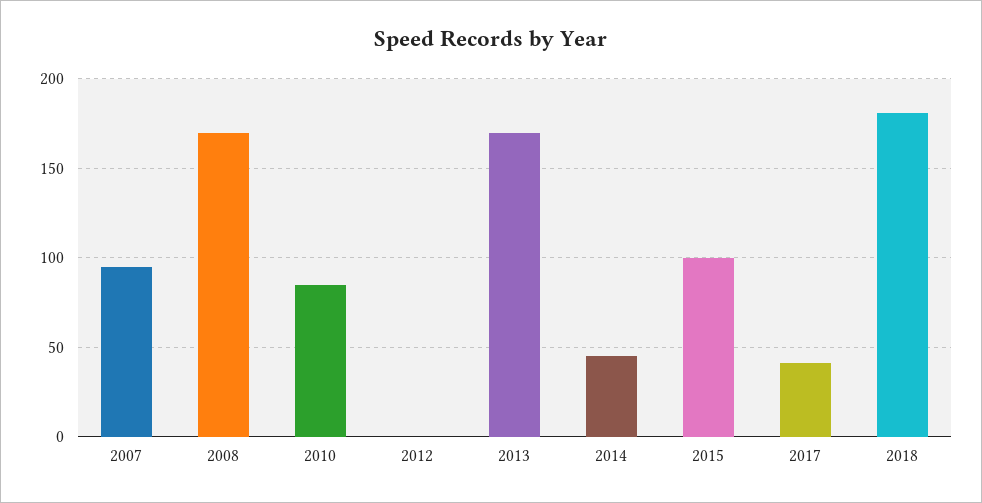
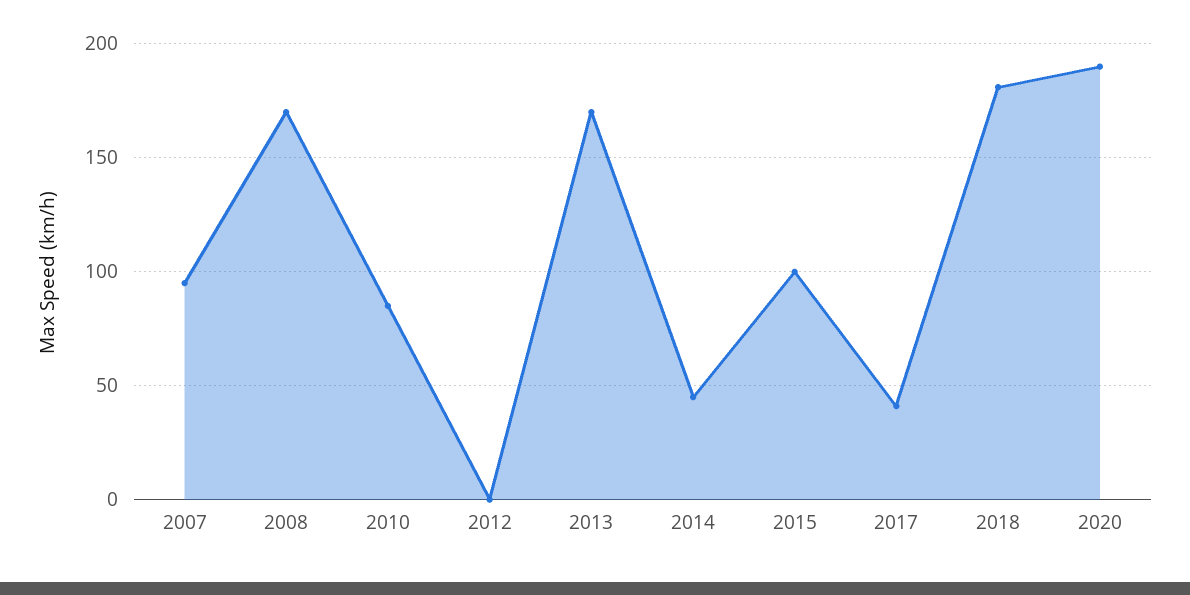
2020: none -> 190

